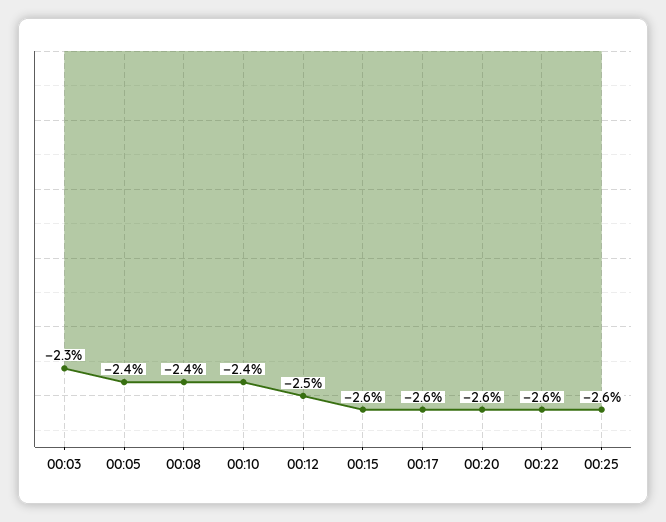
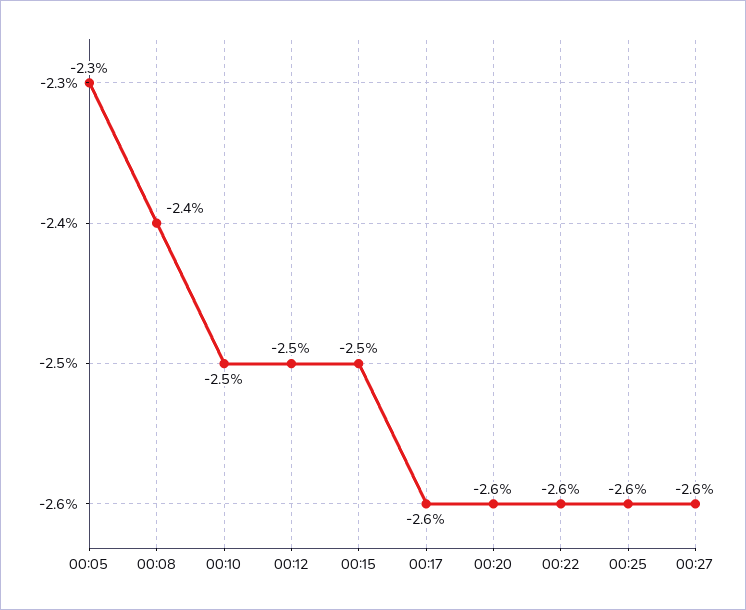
00:03: -2.3 -> none
00:05: -2.4 -> -2.3
00:10: -2.4 -> -2.5
00:15: -2.6 -> -2.5
00:27: none -> -2.6

